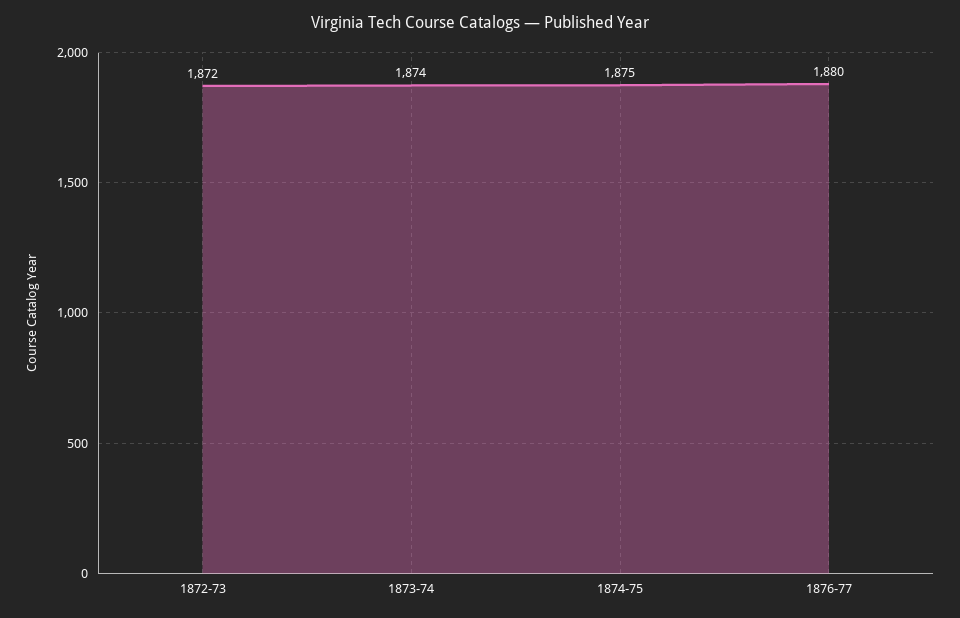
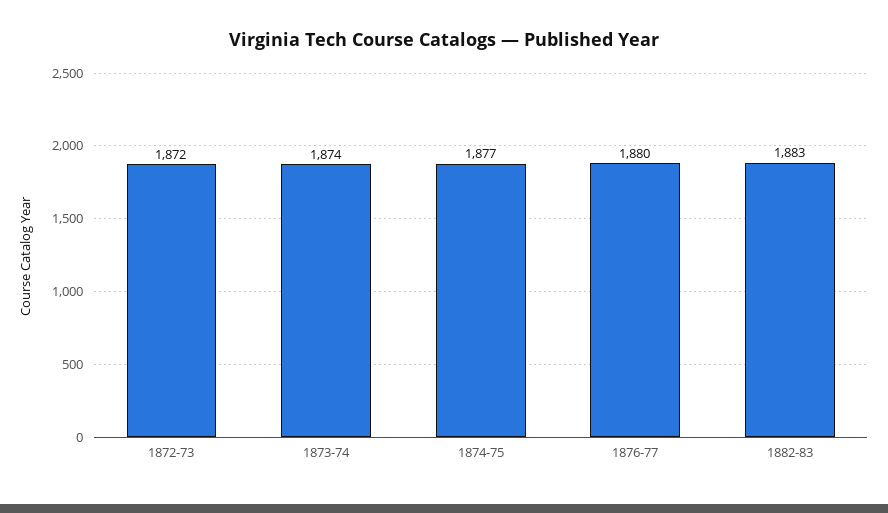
1874-75: 1875 -> 1877
1882-83: none -> 1883

